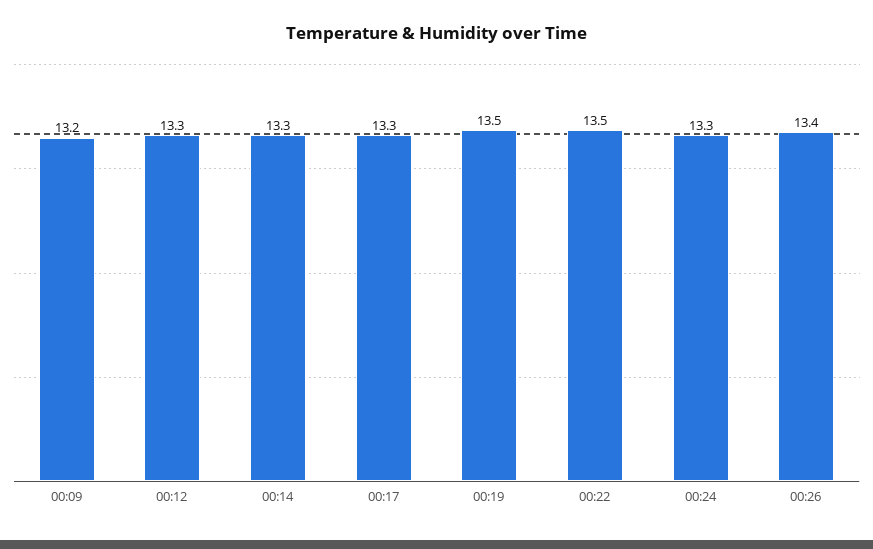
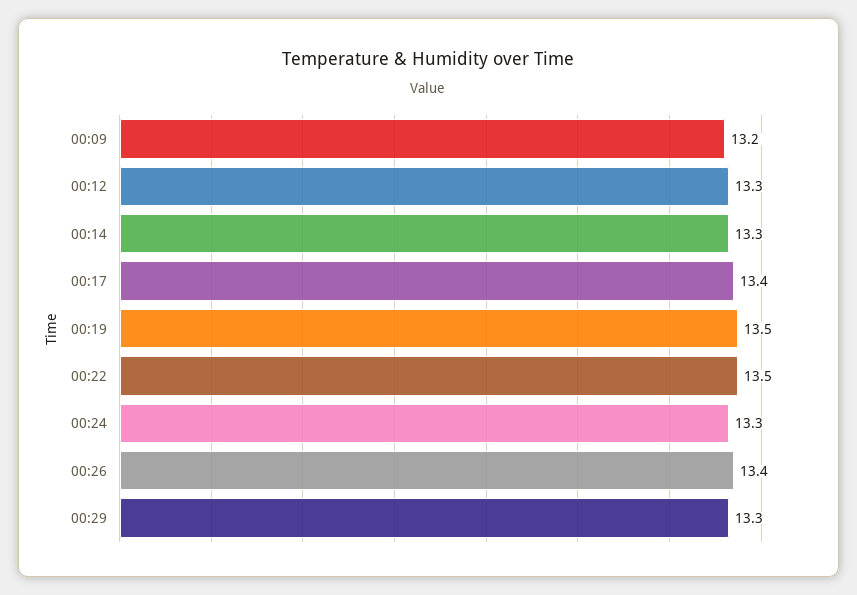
00:17: 13.3 -> 13.4
00:29: none -> 13.3

